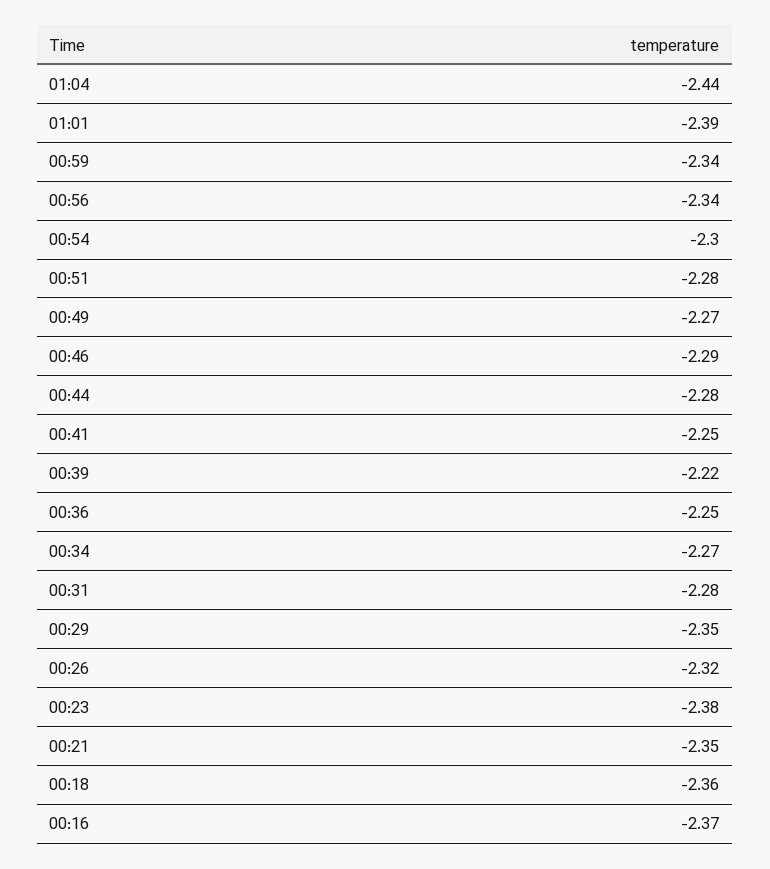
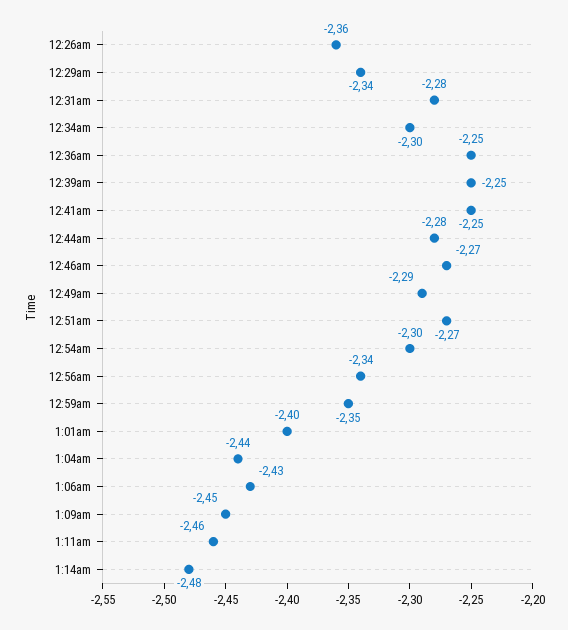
01:01: -2.39 -> -2.4
00:59: -2.34 -> -2.35
00:51: -2.28 -> -2.27
00:49: -2.27 -> -2.29
00:46: -2.29 -> -2.27
00:39: -2.22 -> -2.25
00:34: -2.27 -> -2.3
00:29: -2.35 -> -2.34
00:26: -2.32 -> -2.36
00:23: -2.38 -> none
00:21: -2.35 -> none
00:18: -2.36 -> none
00:16: -2.37 -> none
1:06am: none -> -2.43
1:09am: none -> -2.45
1:11am: none -> -2.46
1:14am: none -> -2.48

